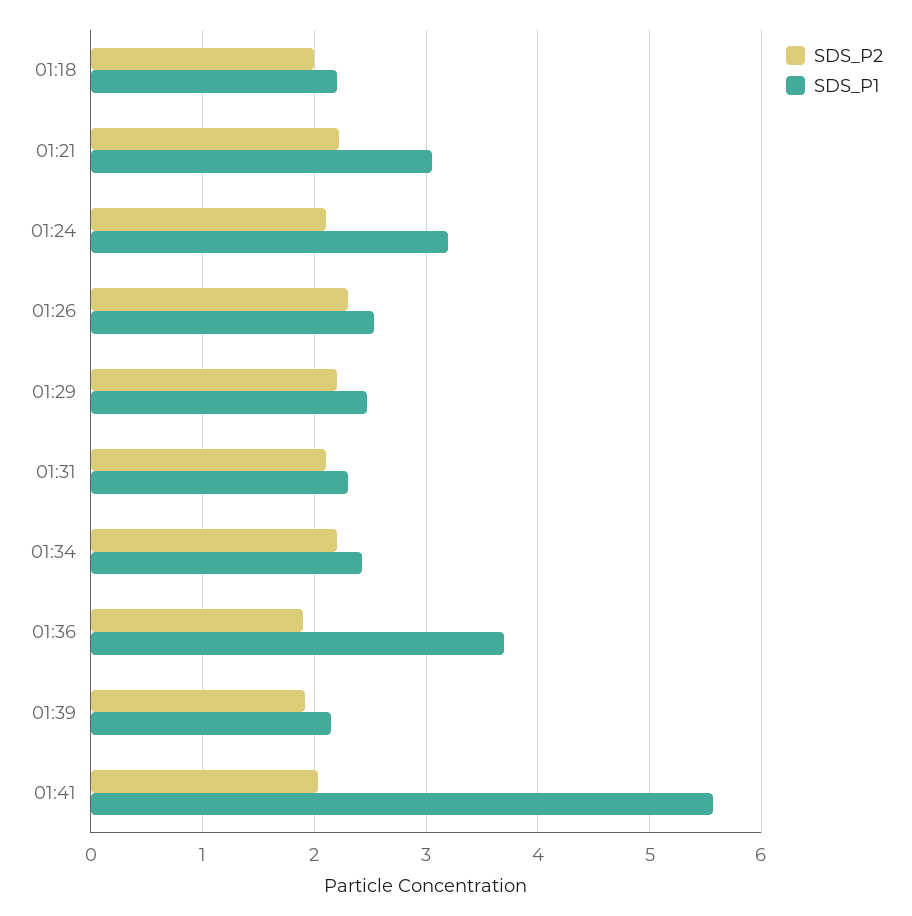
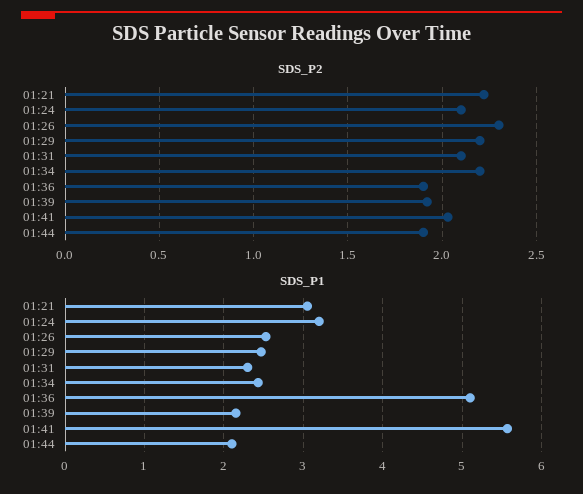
SDS_P2, 01:18: 2 -> none
SDS_P1, 01:18: 2.2 -> none
SDS_P1, 01:36: 3.7 -> 5.1
SDS_P2, 01:44: none -> 1.9
SDS_P1, 01:44: none -> 2.1

